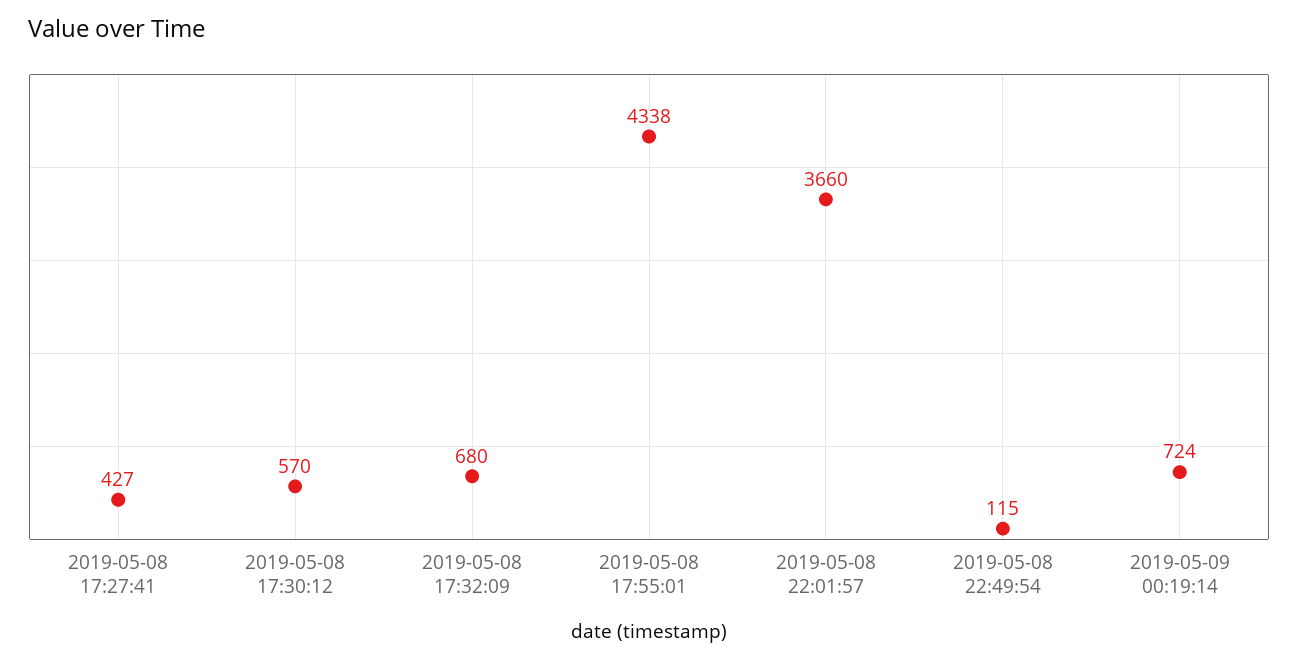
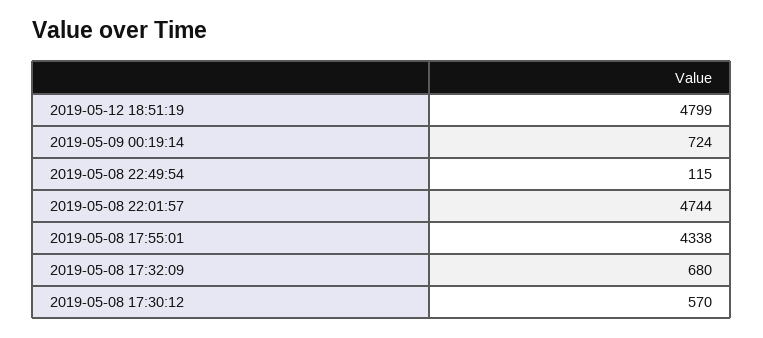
2019-05-08 17:27:41: 427 -> none
2019-05-08 22:01:57: 3660 -> 4744
2019-05-12 18:51:19: none -> 4799

